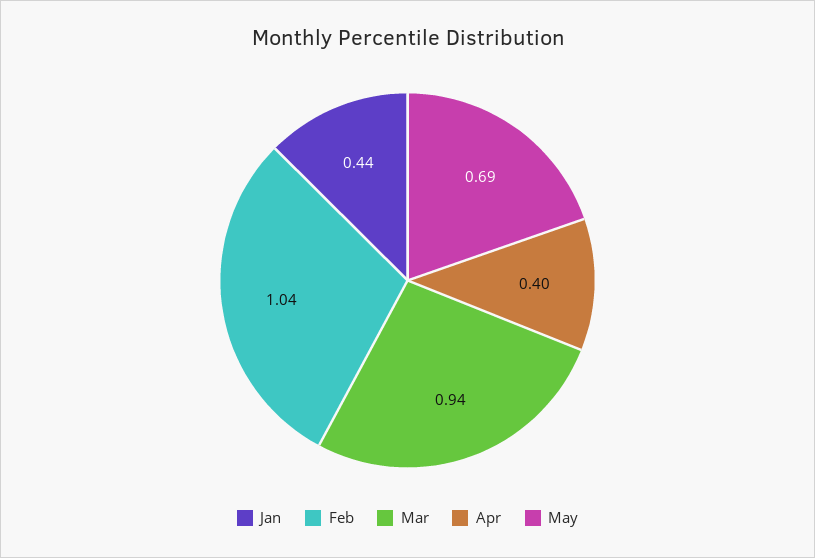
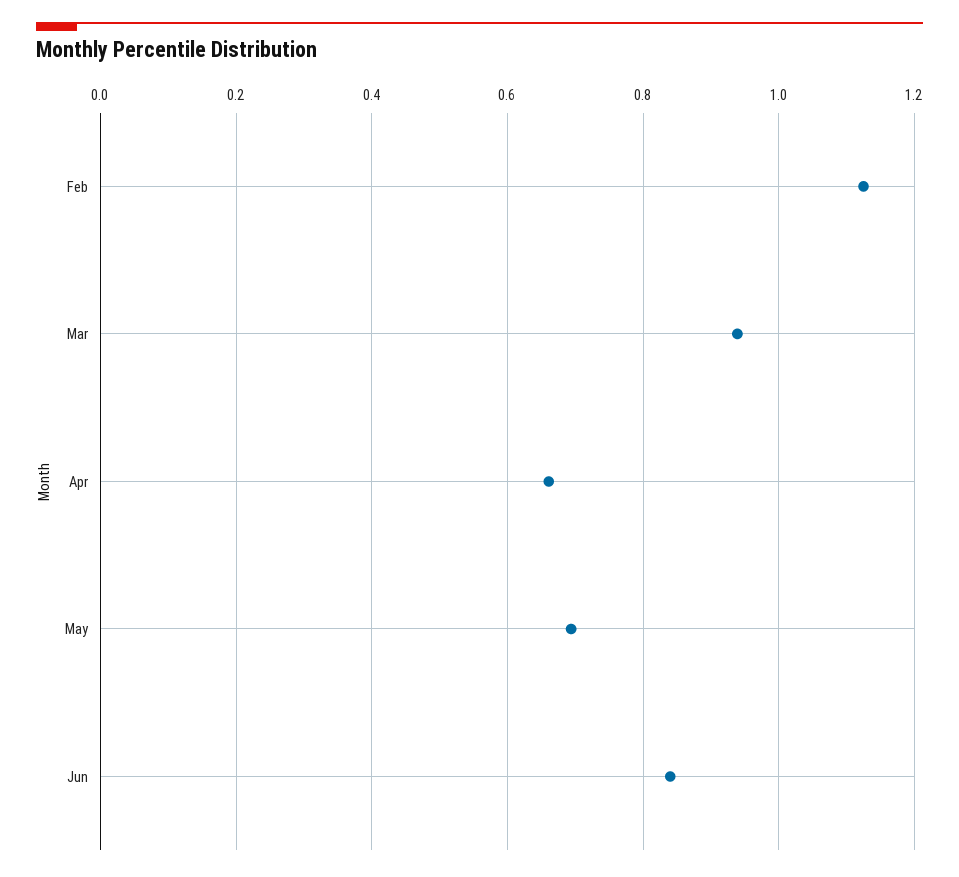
Jan: 0.44 -> none
Feb: 1.04 -> 1.12
Apr: 0.4 -> 0.66
Jun: none -> 0.84

